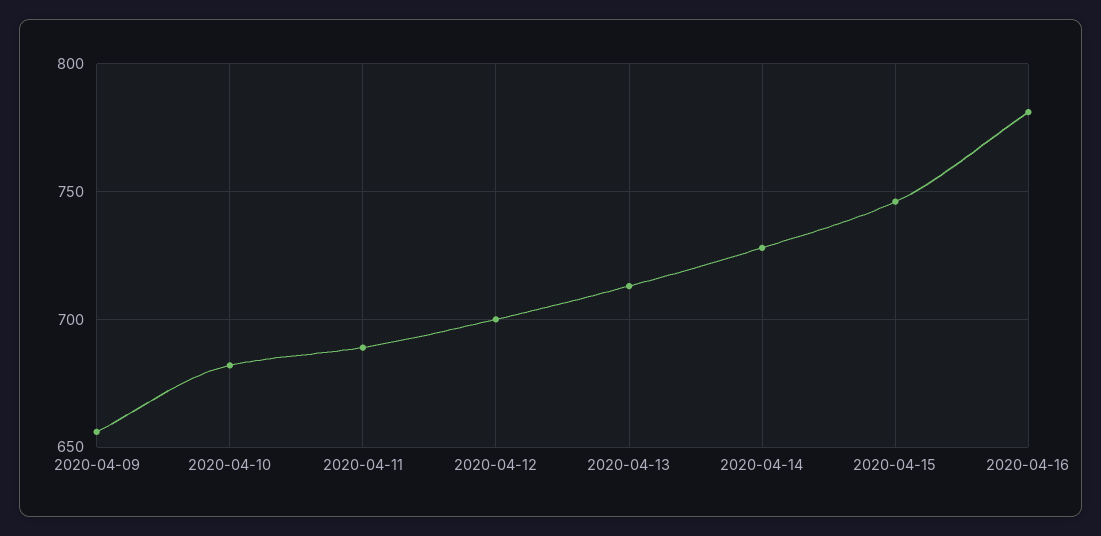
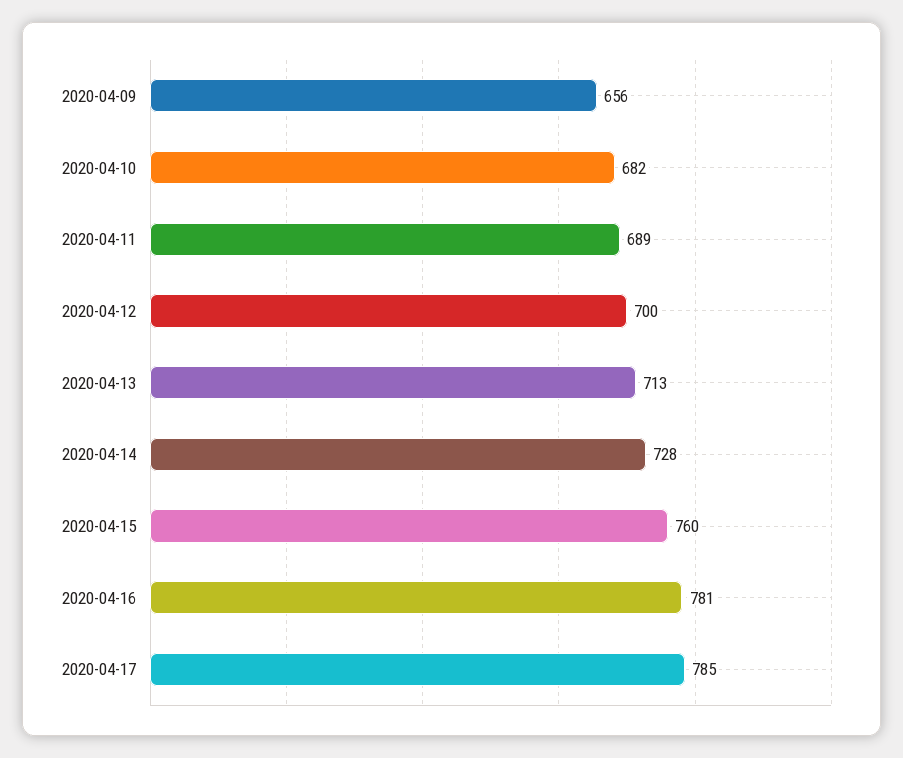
2020-04-15: 745 -> 760
2020-04-17: none -> 785

